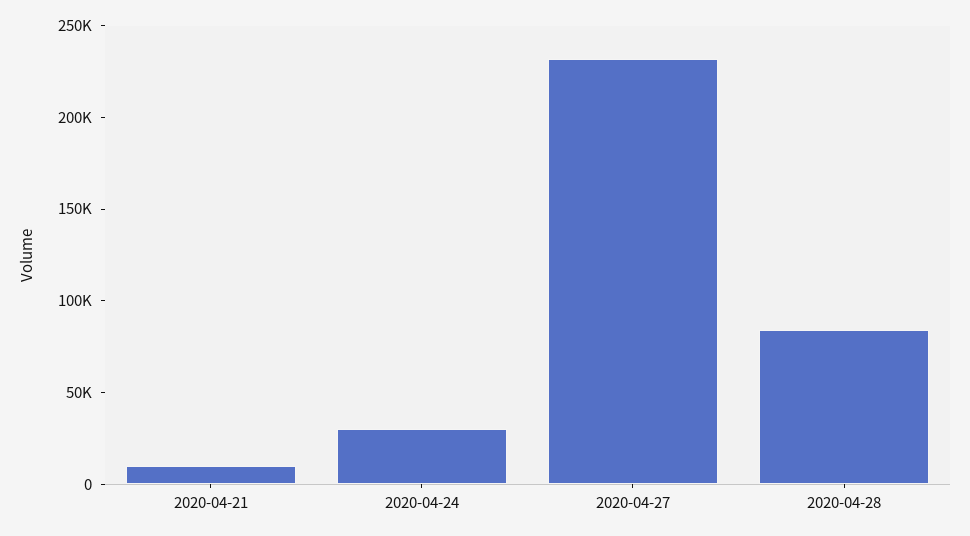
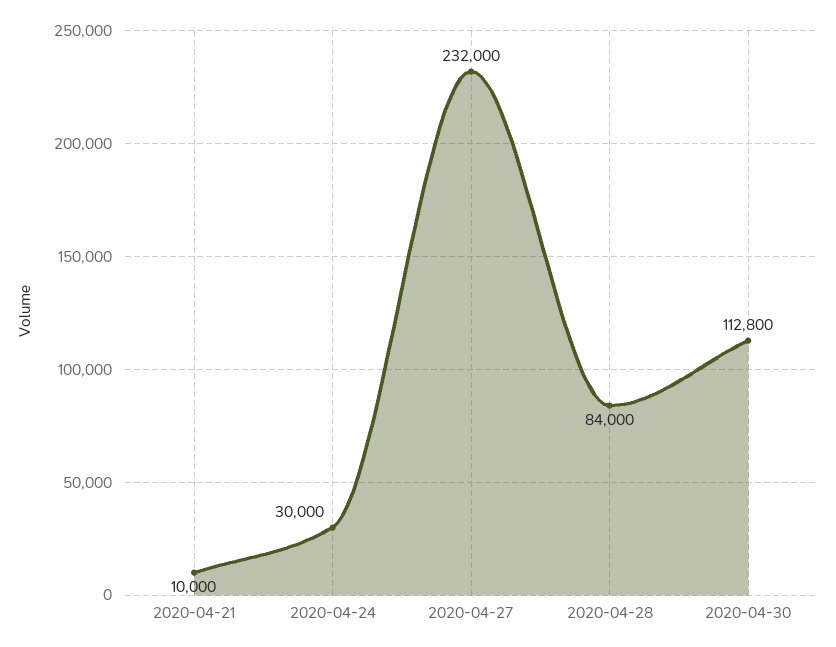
2020-04-30: none -> 112800

